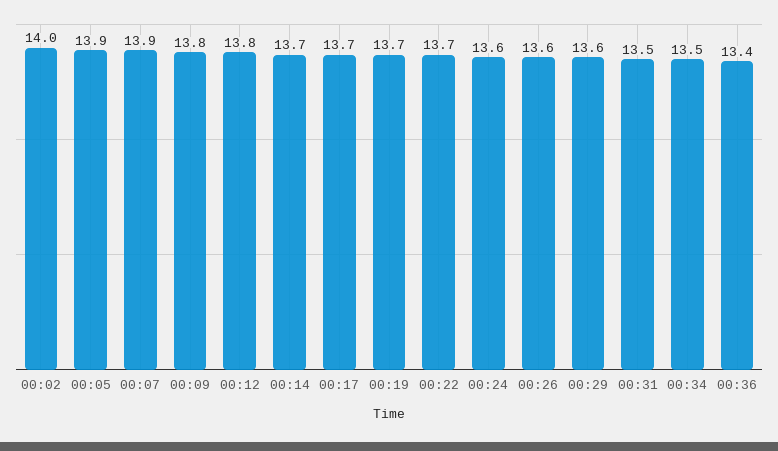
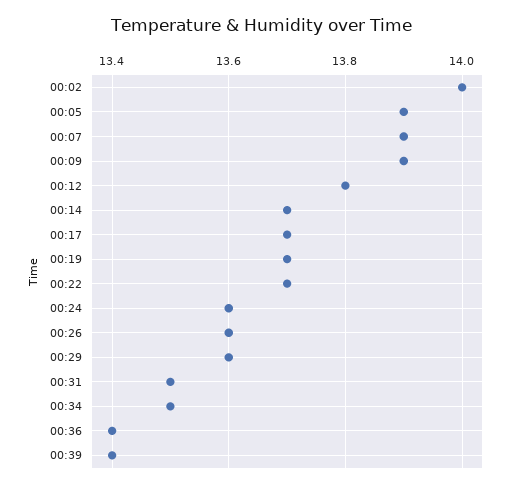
00:09: 13.8 -> 13.9
00:39: none -> 13.4

